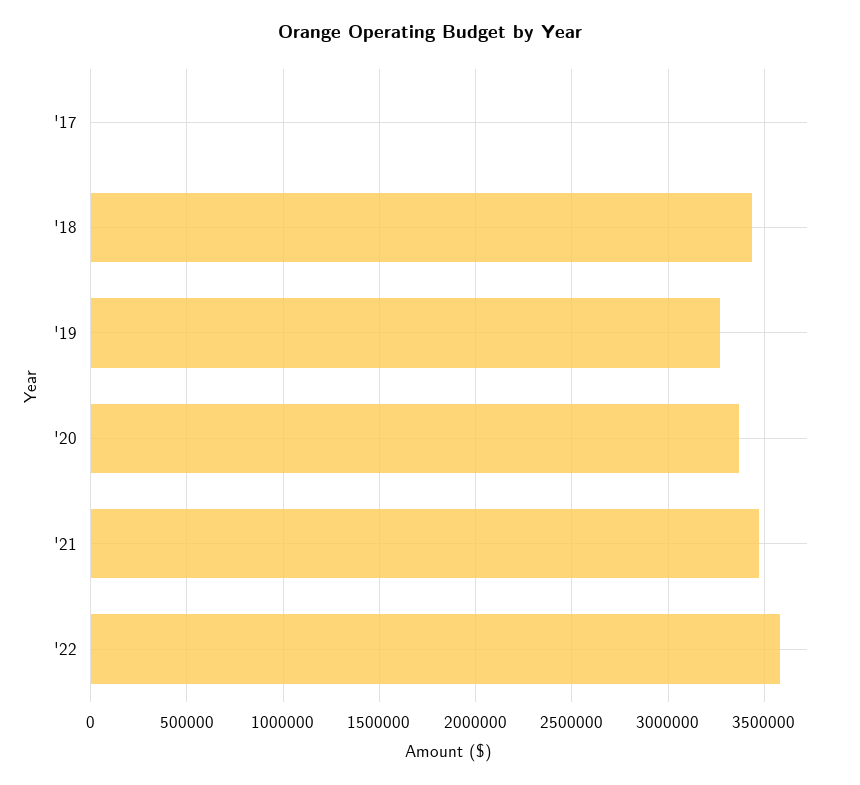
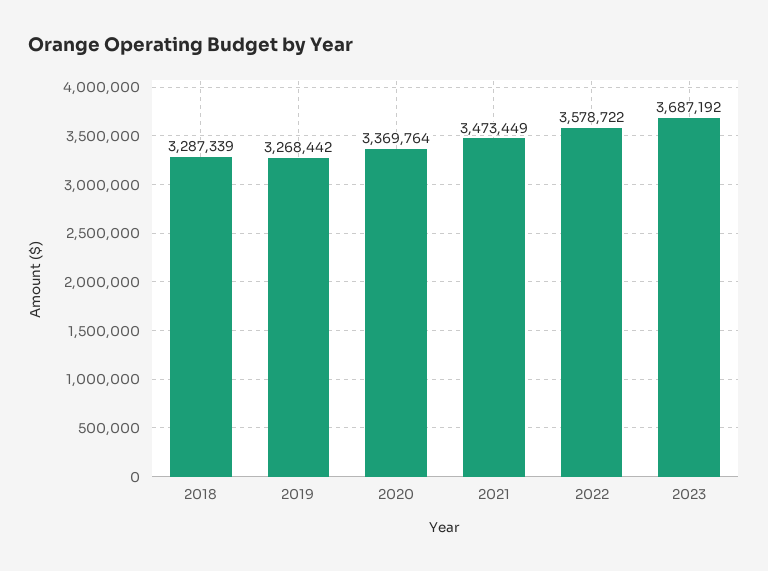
'17: 0 -> none
'18: 3450000 -> 3287339
2023: none -> 3687192

